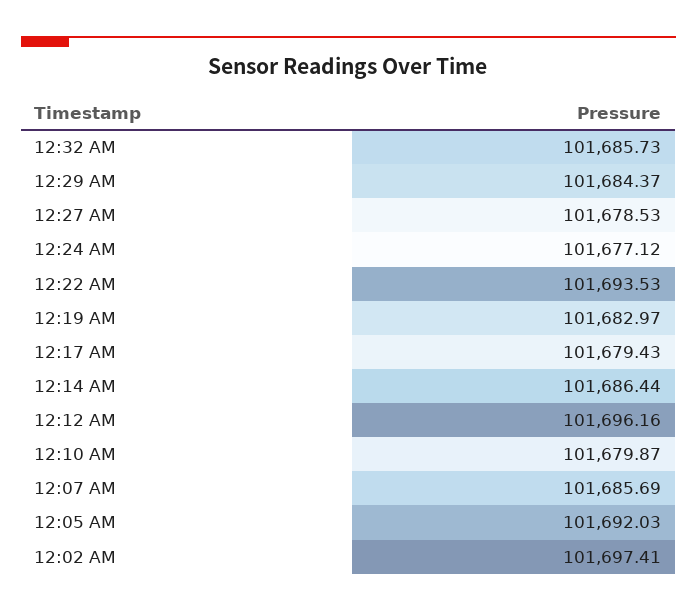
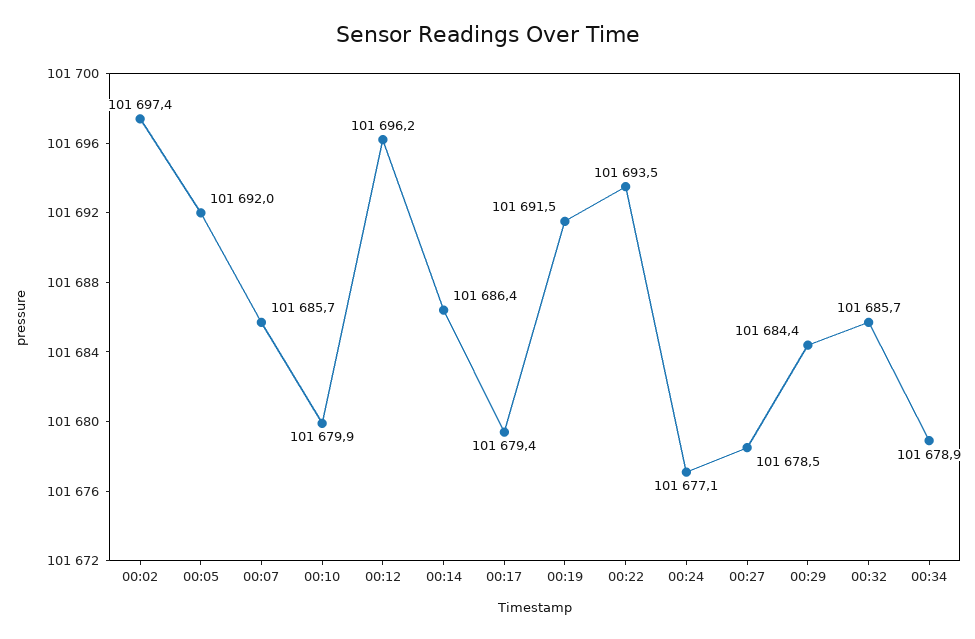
12:19 AM: 101682.97 -> 101691.5
00:34: none -> 101678.9

